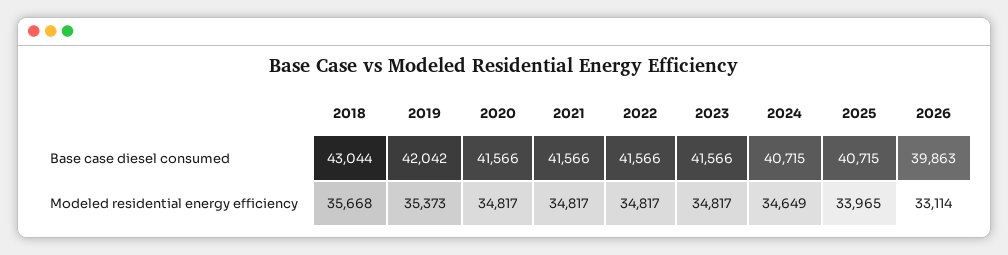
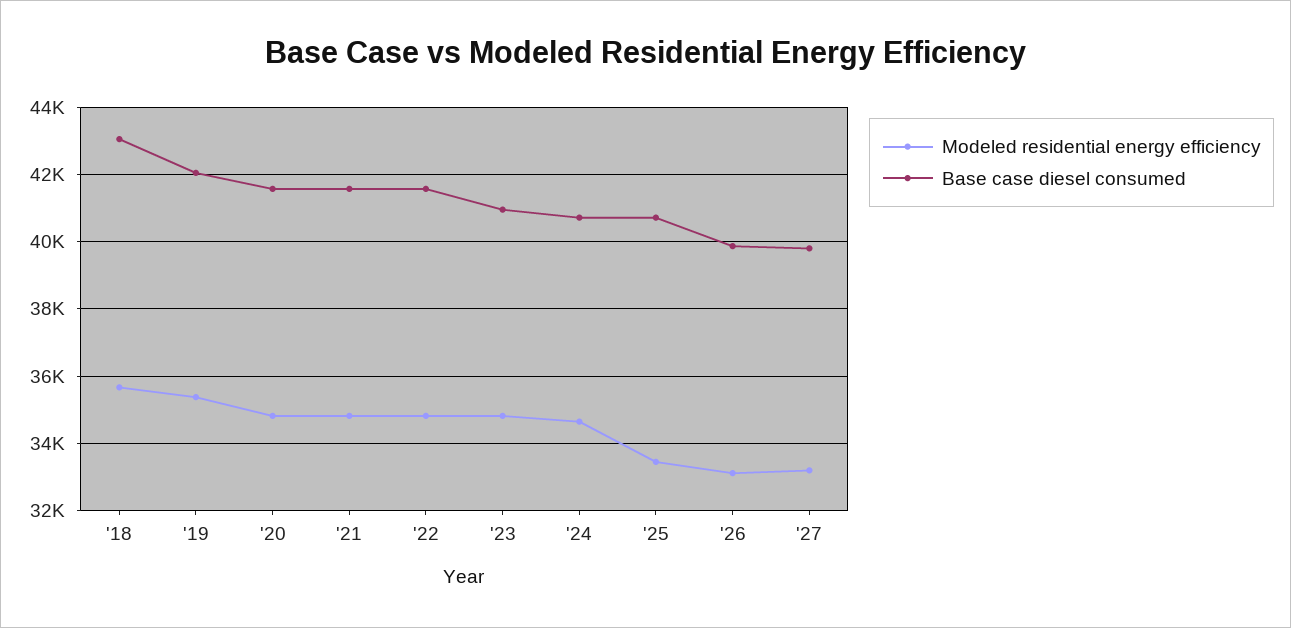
Base case diesel consumed, 2023: 41566 -> 41000
Modeled residential energy efficiency, 2025: 33965 -> 33400
Modeled residential energy efficiency, '27: none -> 33200
Base case diesel consumed, '27: none -> 39800

